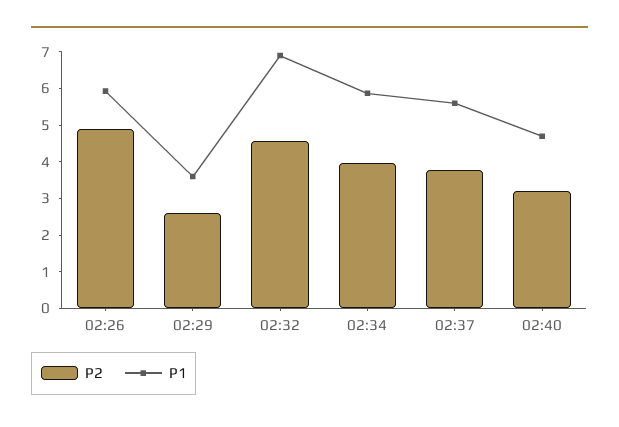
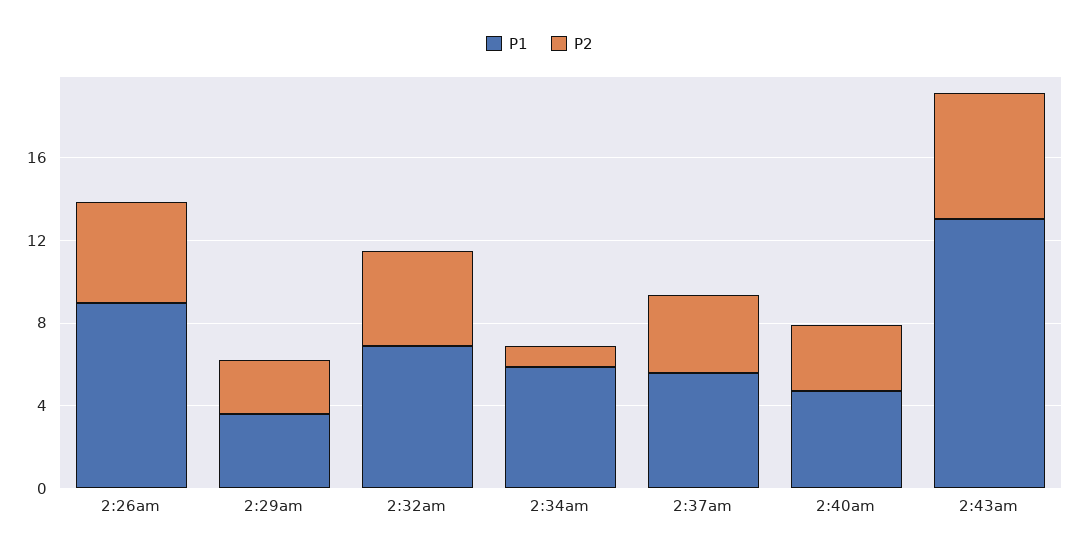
P1, 02:26: 6 -> 9
P2, 02:34: 4 -> 1
P1, 2:43am: none -> 13
P2, 2:43am: none -> 6

